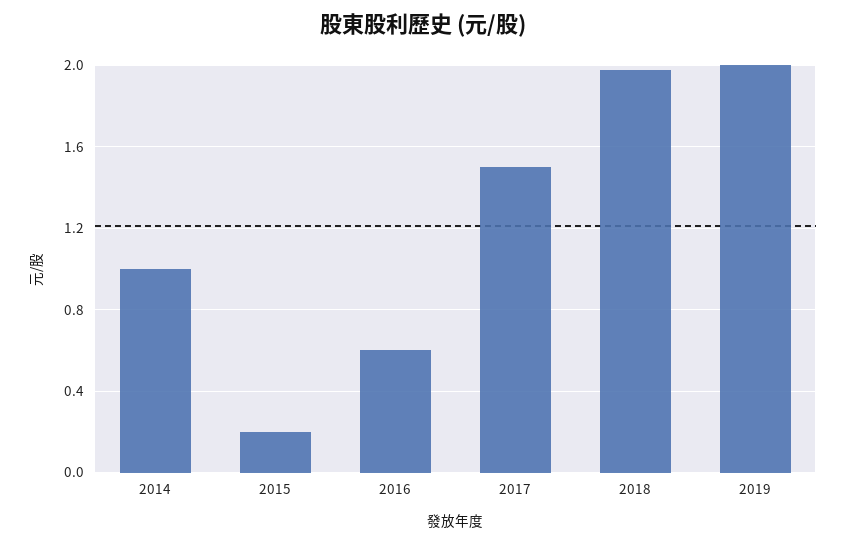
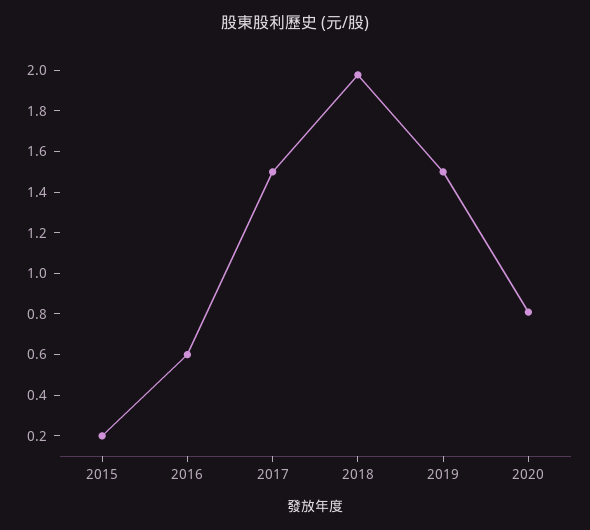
2014: 1 -> none
2019: 2 -> 1.5
2020: none -> 0.8

